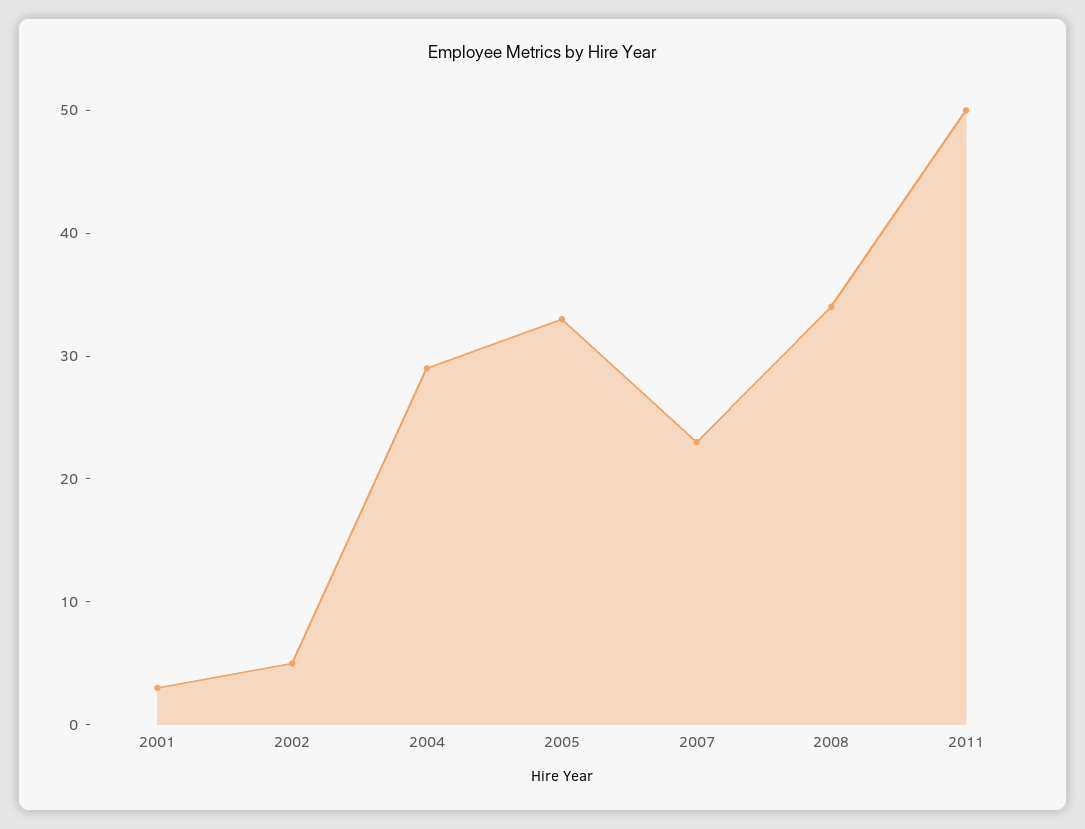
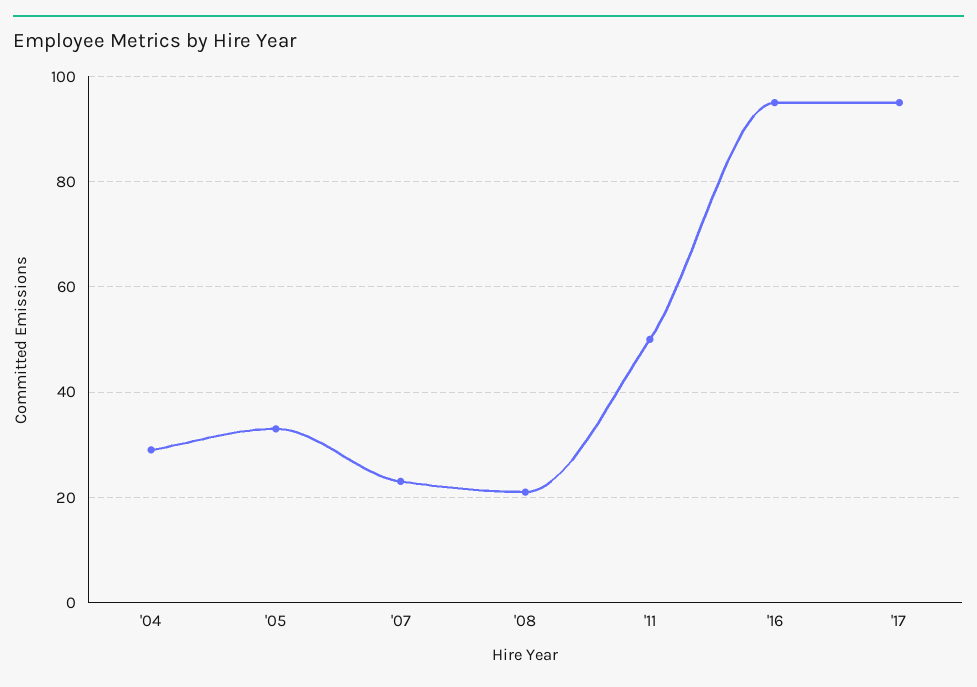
2001: 3 -> none
2002: 5 -> none
2008: 34 -> 20
'16: none -> 95
'17: none -> 95

